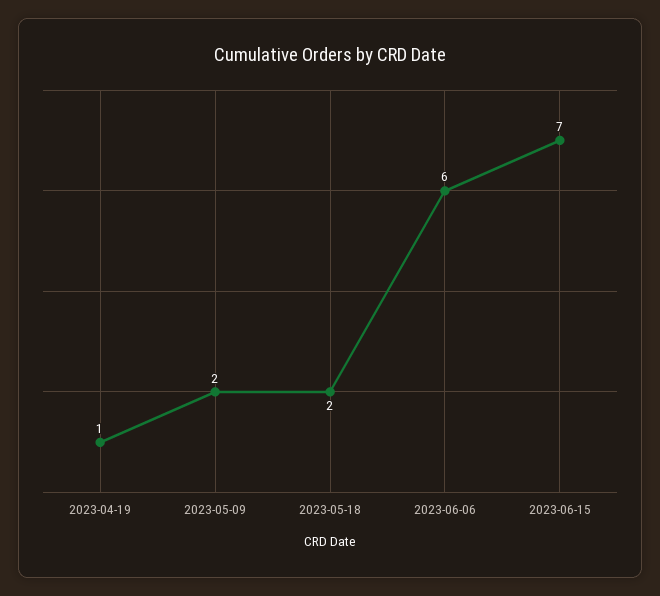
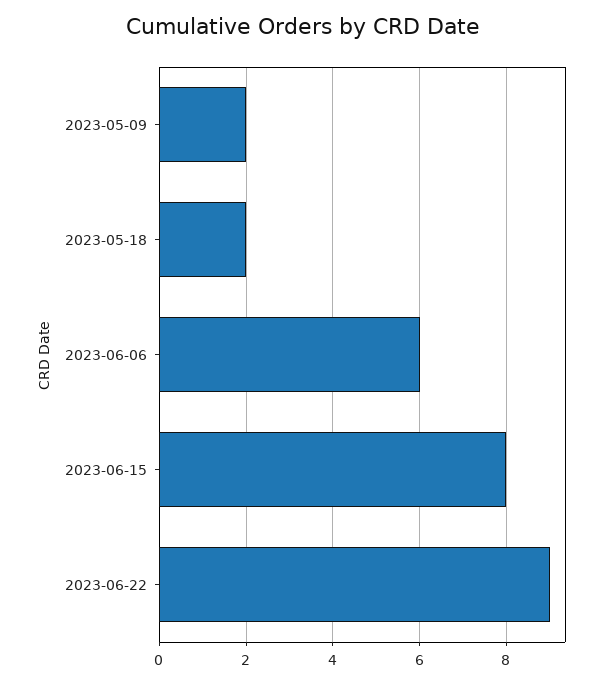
2023-04-19: 1 -> none
2023-06-15: 7 -> 8
2023-06-22: none -> 9

